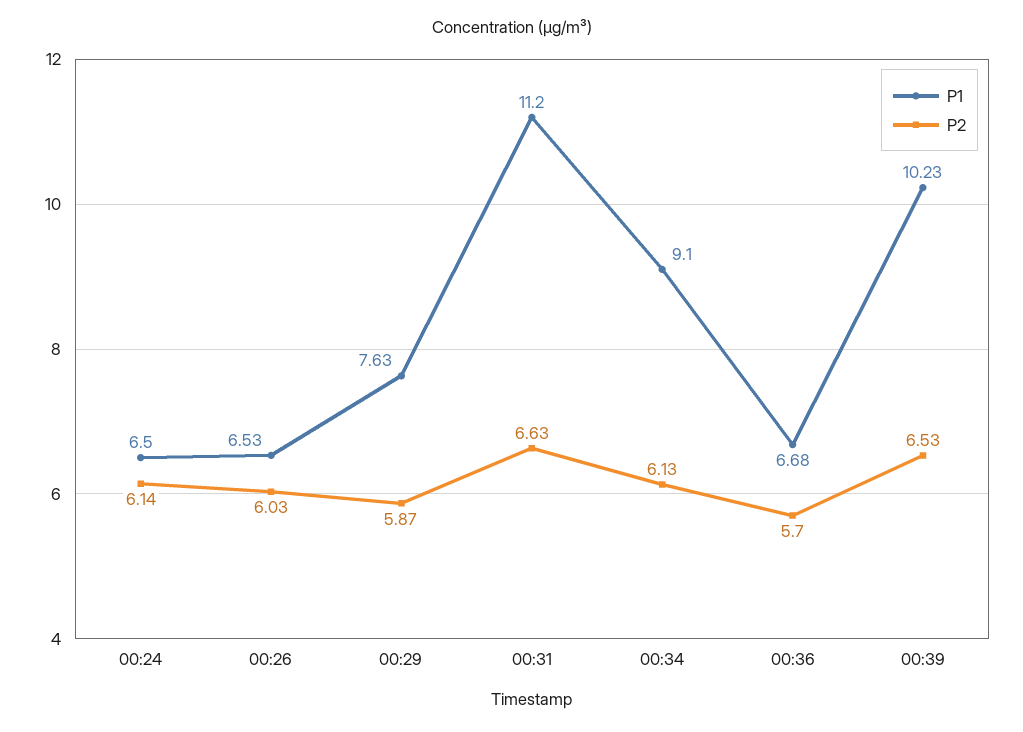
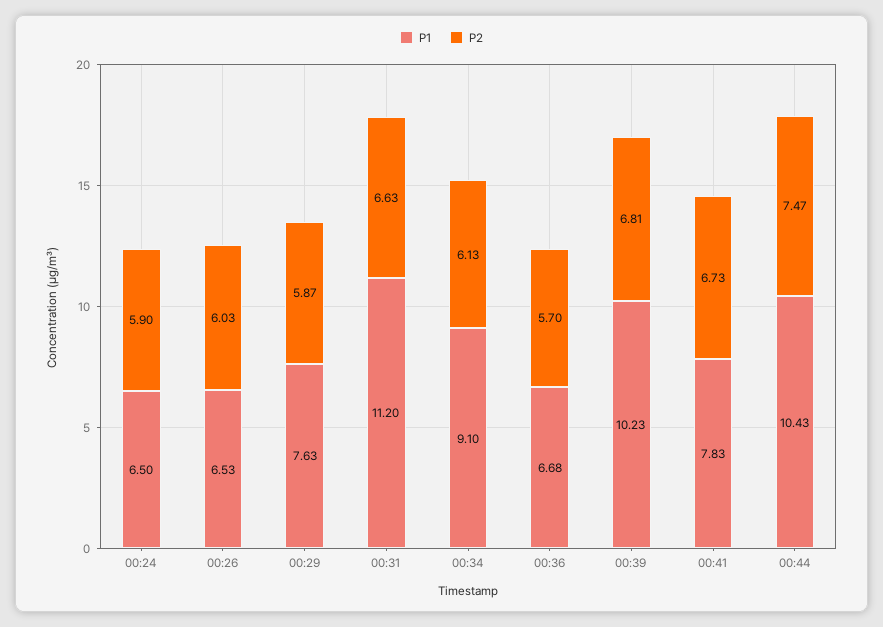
P2, 00:24: 6.14 -> 5.9
P2, 00:39: 6.53 -> 6.81
P1, 00:41: none -> 7.83
P2, 00:41: none -> 6.73
P1, 00:44: none -> 10.43
P2, 00:44: none -> 7.47

